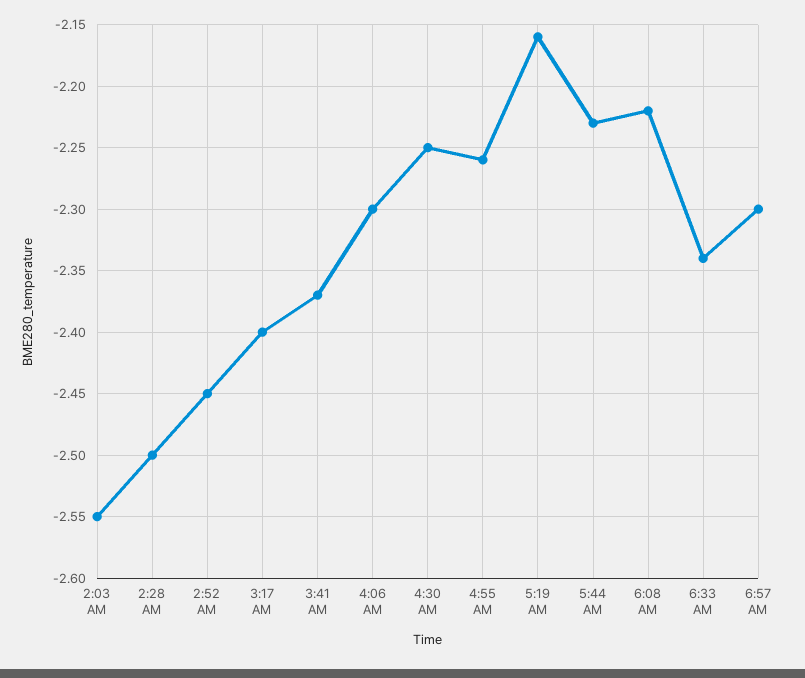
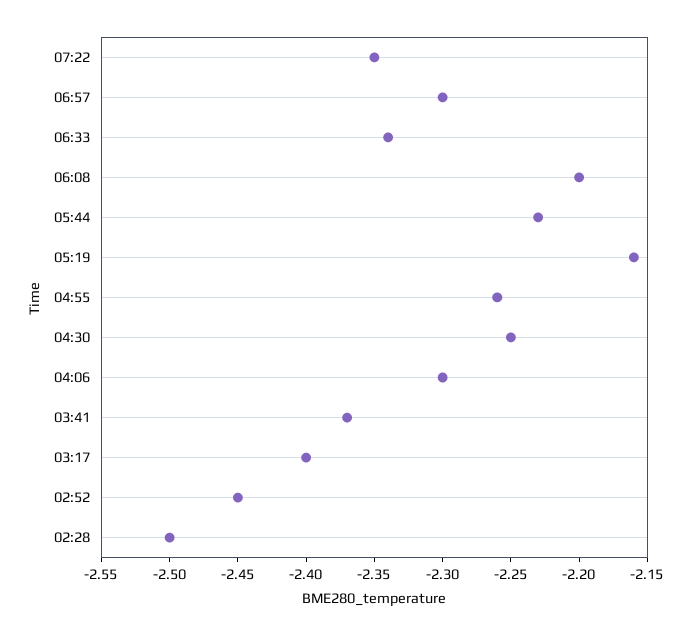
2:03 AM: -2.55 -> none
6:08 AM: -2.22 -> -2.2
07:22: none -> -2.35

